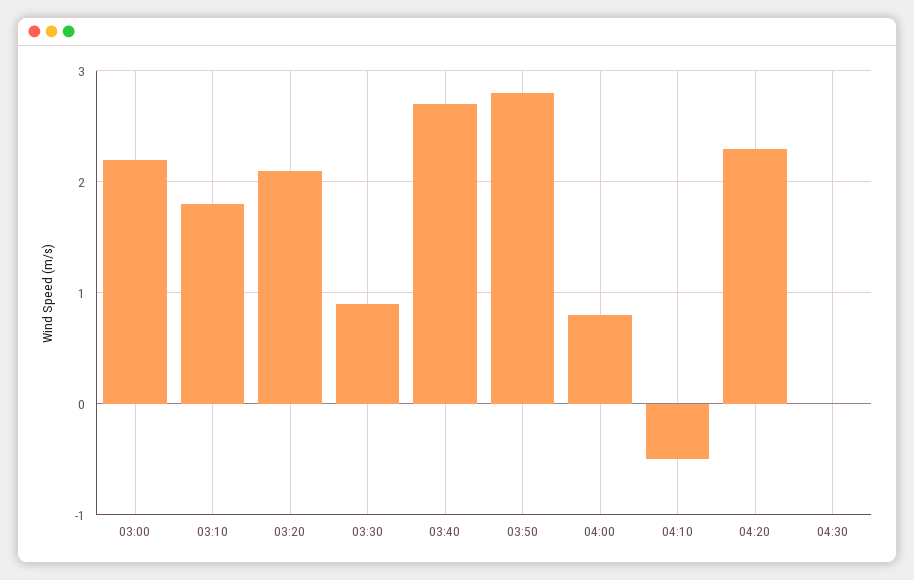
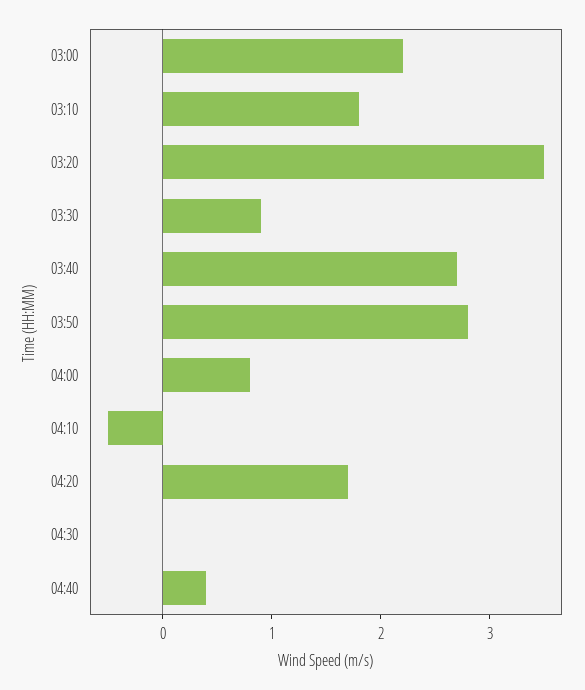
03:20: 2.1 -> 3.5
04:20: 2.3 -> 1.7
04:40: none -> 0.4

